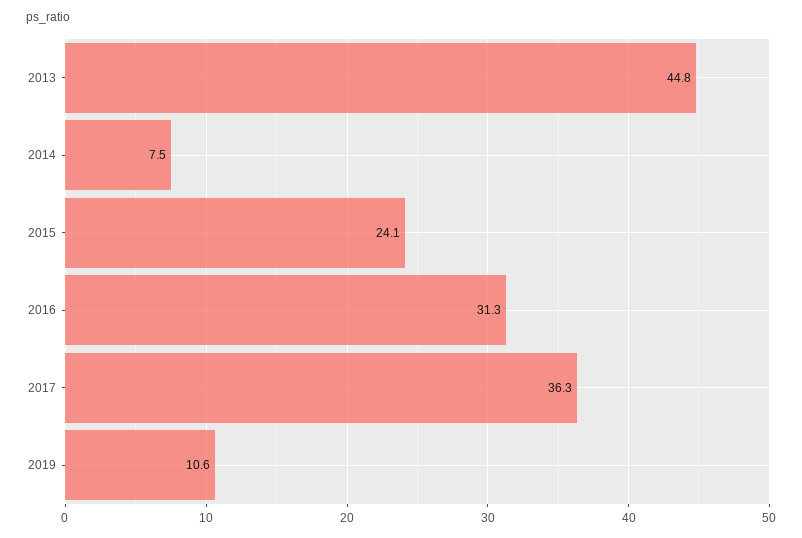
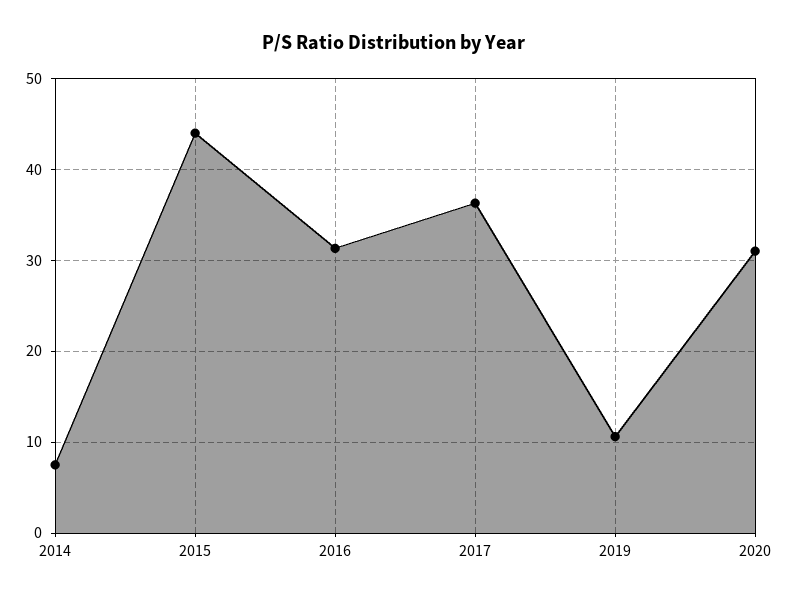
2013: 44.8 -> none
2015: 24.1 -> 44
2020: none -> 31

